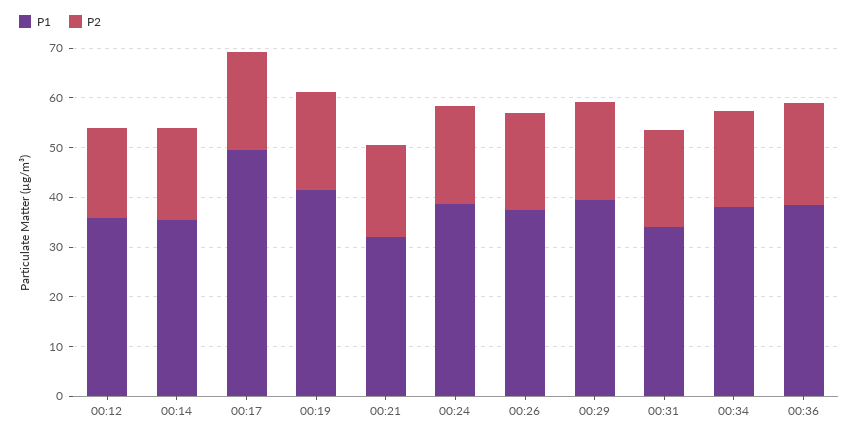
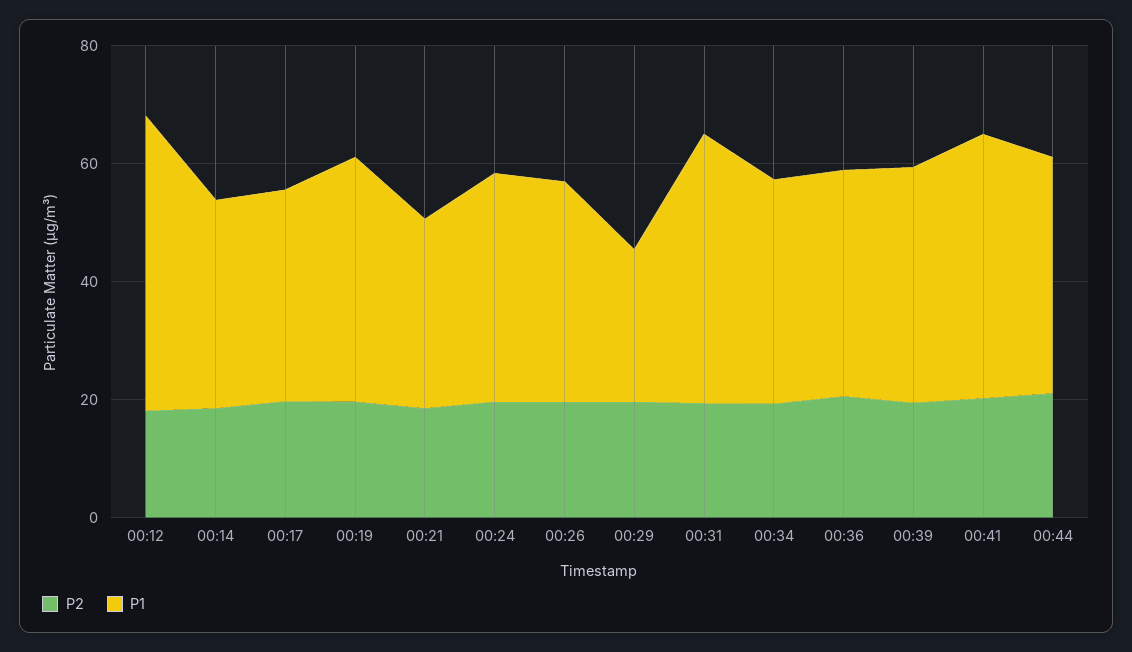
P1, 00:12: 36 -> 50
P1, 00:17: 50 -> 35
P1, 00:29: 40 -> 25
P1, 00:31: 34 -> 45
P2, 00:39: none -> 20
P1, 00:39: none -> 40
P2, 00:41: none -> 20
P1, 00:41: none -> 45
P2, 00:44: none -> 20
P1, 00:44: none -> 40

